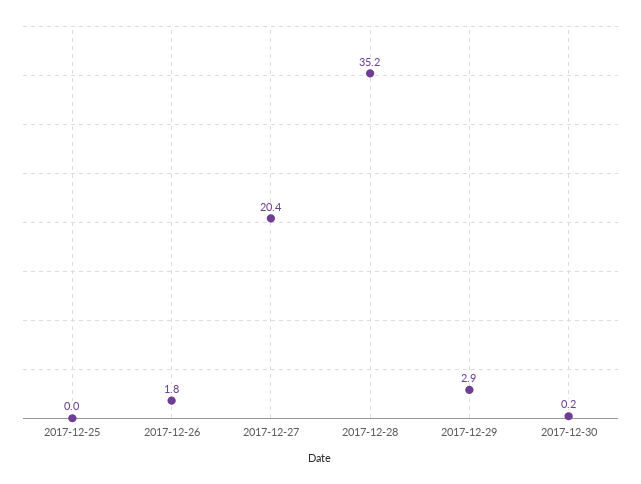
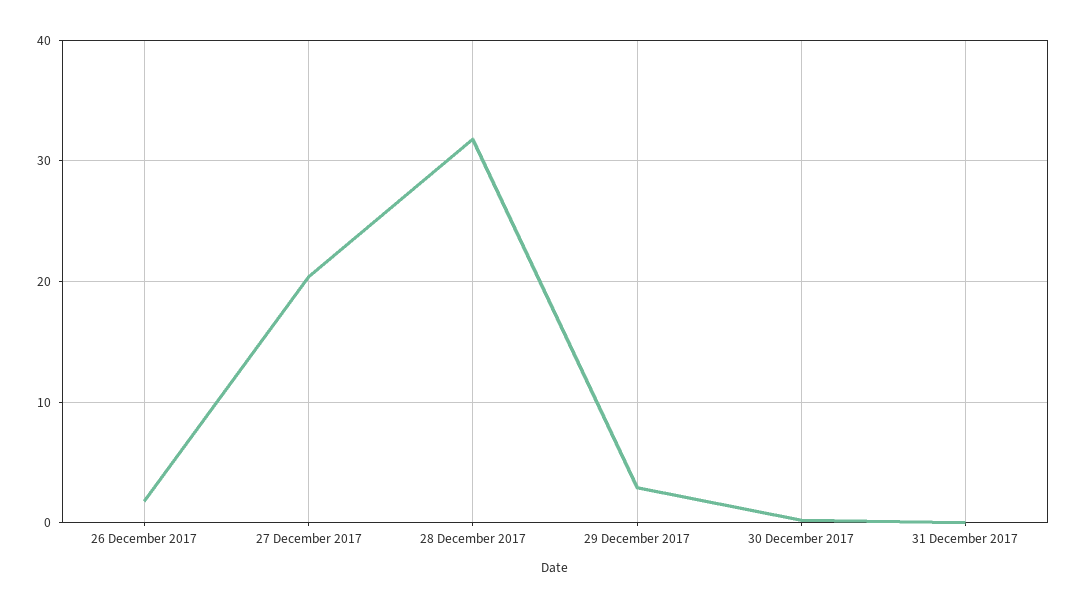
2017-12-25: 0 -> none
2017-12-28: 35.2 -> 32
31 December 2017: none -> 0

